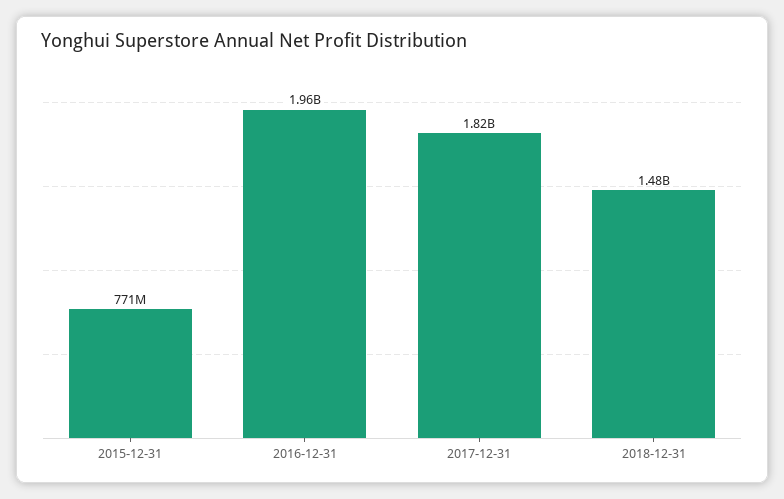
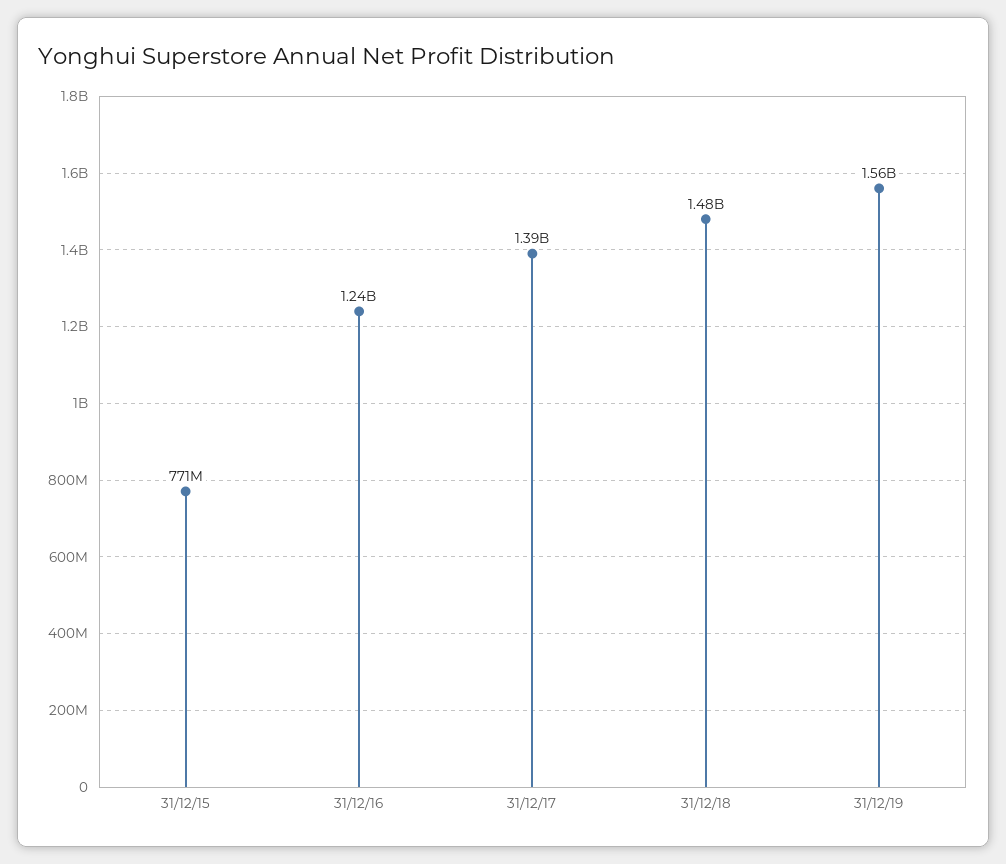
2016-12-31: 1960000000 -> 1240000000
2017-12-31: 1820000000 -> 1390000000
31/12/19: none -> 1560000000

